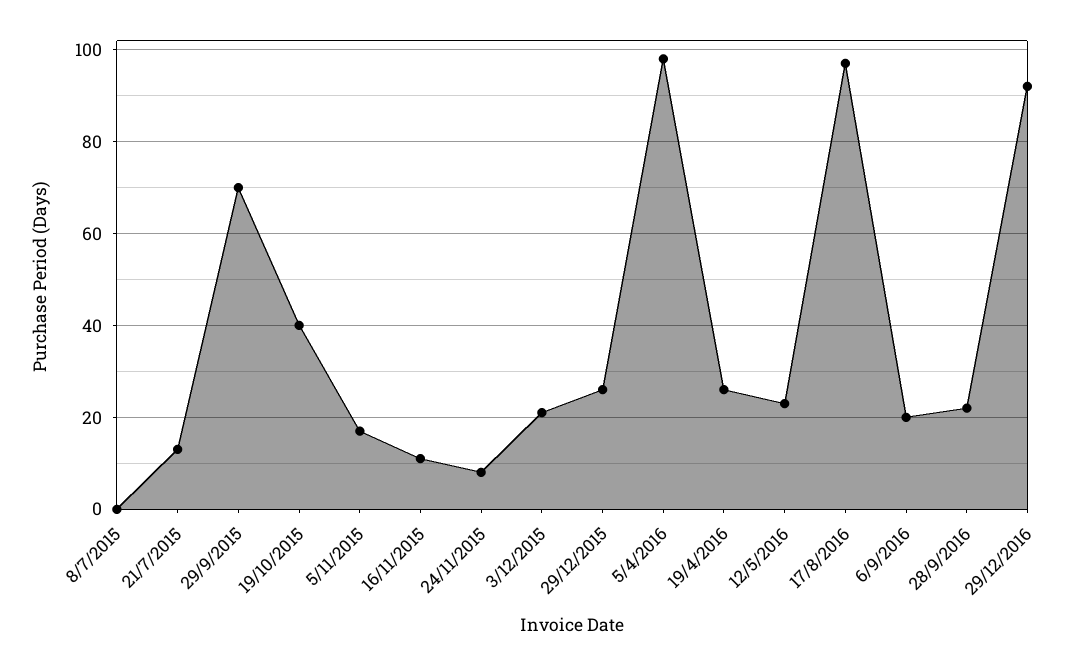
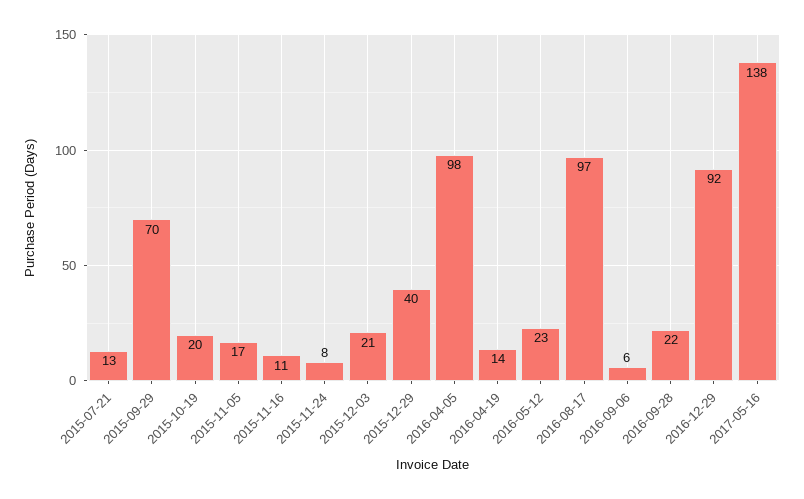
8/7/2015: 0 -> none
19/10/2015: 40 -> 20
29/12/2015: 25 -> 40
19/4/2016: 25 -> 14
6/9/2016: 20 -> 6
2017-05-16: none -> 138

